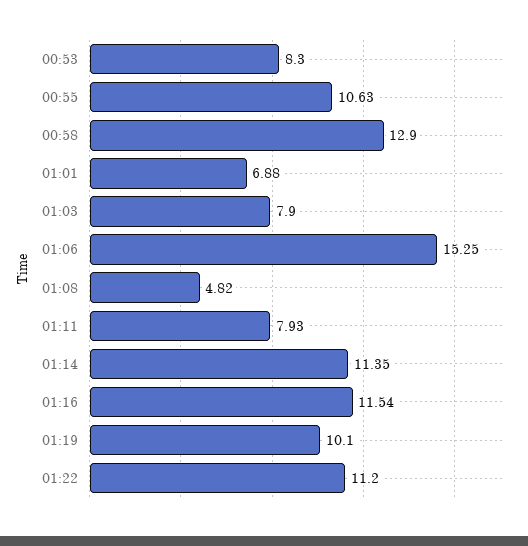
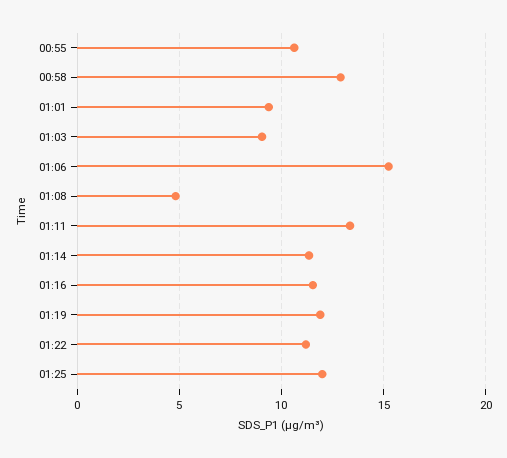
00:53: 8.3 -> none
01:01: 6.88 -> 9.5
01:03: 7.9 -> 9
01:11: 7.93 -> 13.5
01:19: 10.1 -> 12
01:25: none -> 12

